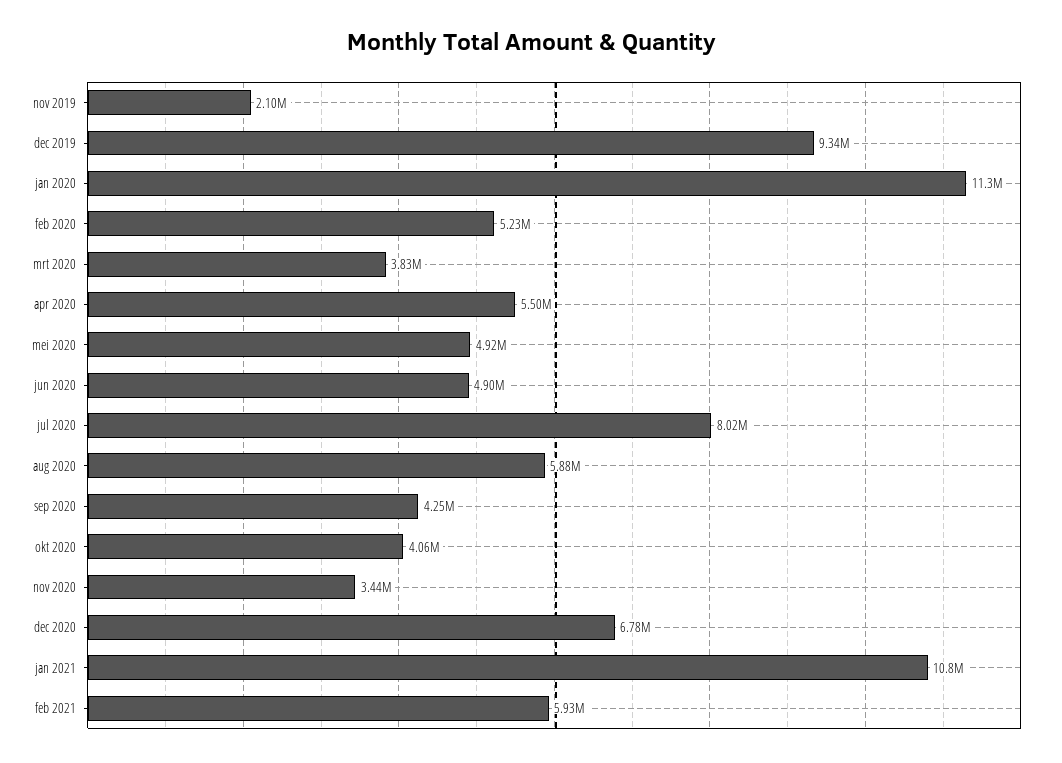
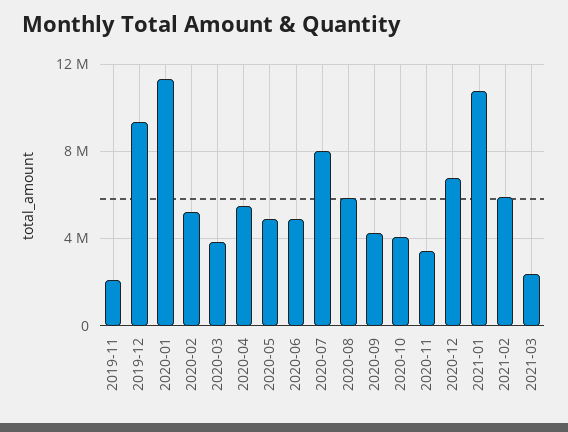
2021-03: none -> 2500000

